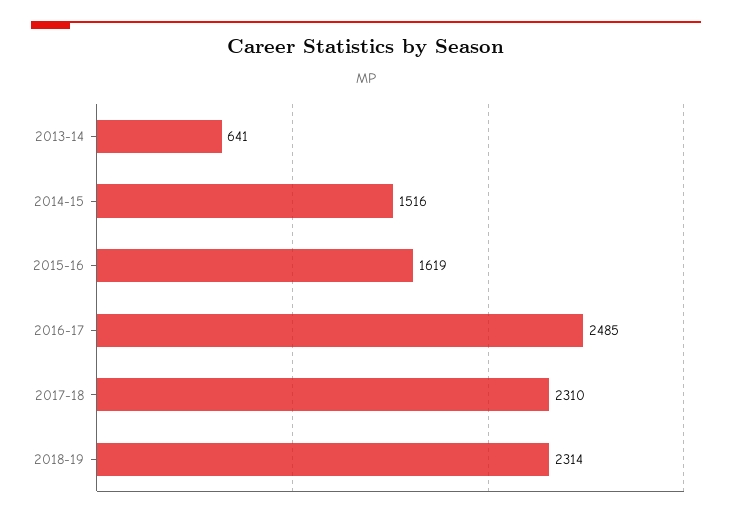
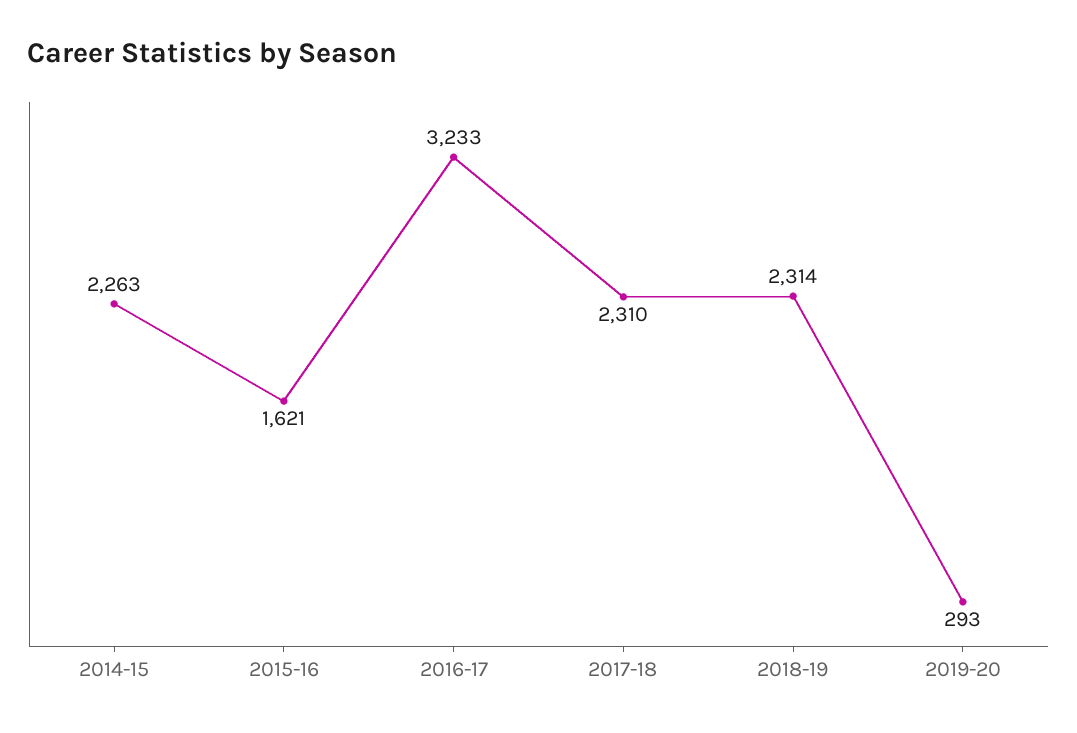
2013-14: 641 -> none
2014-15: 1516 -> 2263
2015-16: 1619 -> 1621
2016-17: 2485 -> 3233
2019-20: none -> 293

